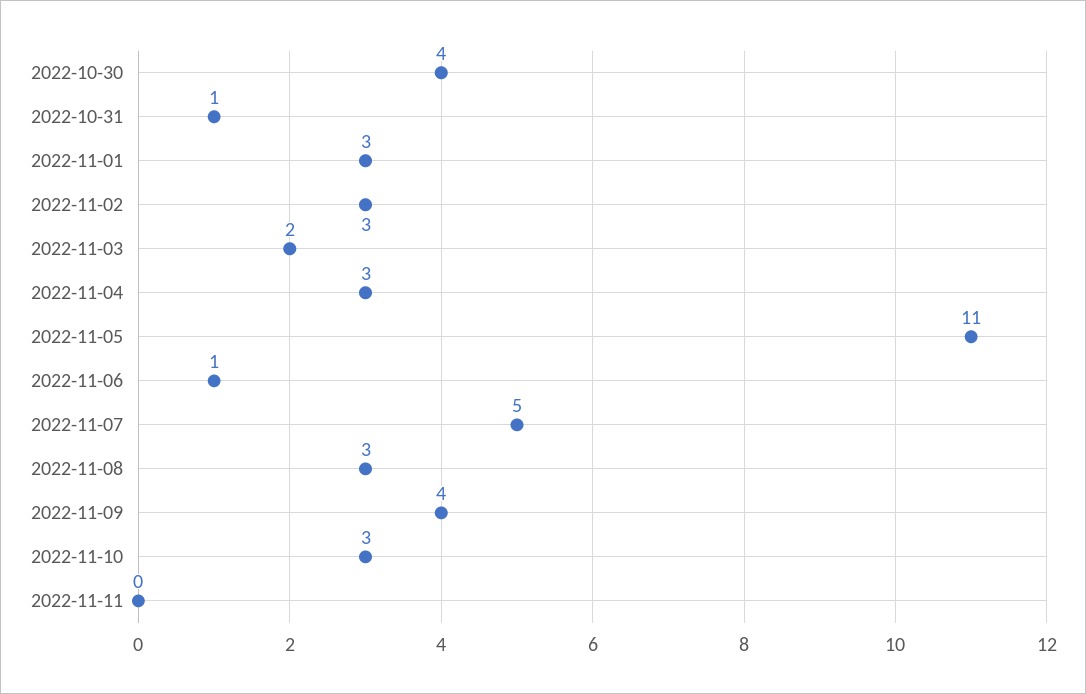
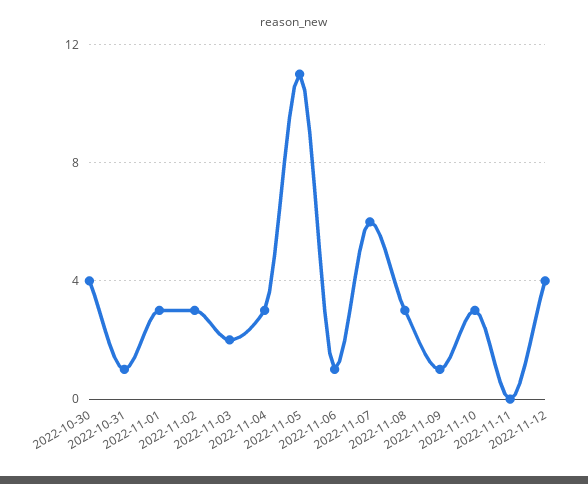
2022-11-07: 5 -> 6
2022-11-09: 4 -> 1
2022-11-12: none -> 4

